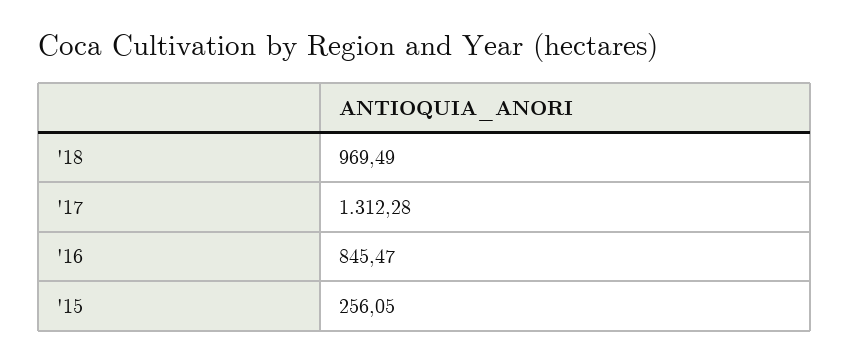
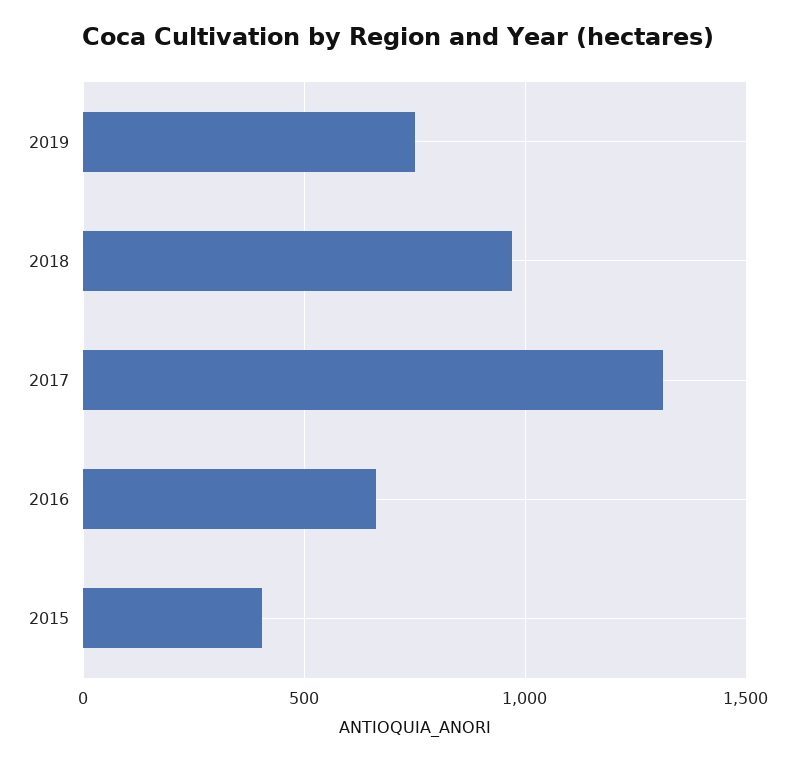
'16: 845.47 -> 650
'15: 256.05 -> 400
2019: none -> 750

